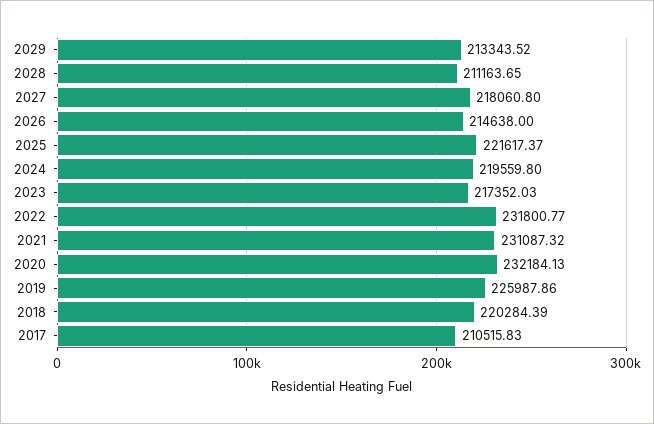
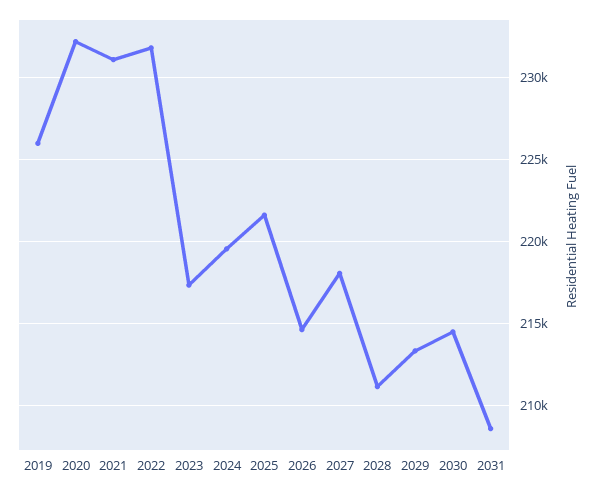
2018: 220284.39 -> none
2017: 210515.83 -> none
2030: none -> 214500
2031: none -> 208500

